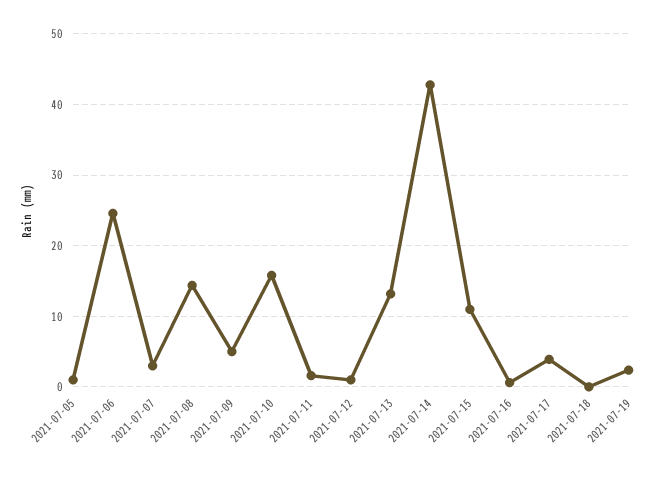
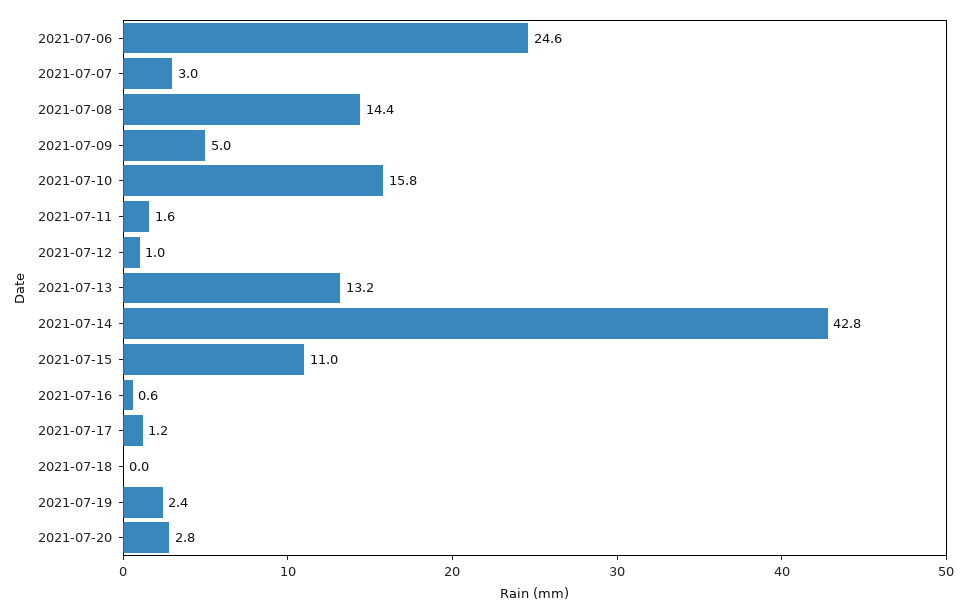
2021-07-05: 1 -> none
2021-07-17: 4 -> 1.2
2021-07-20: none -> 2.8

